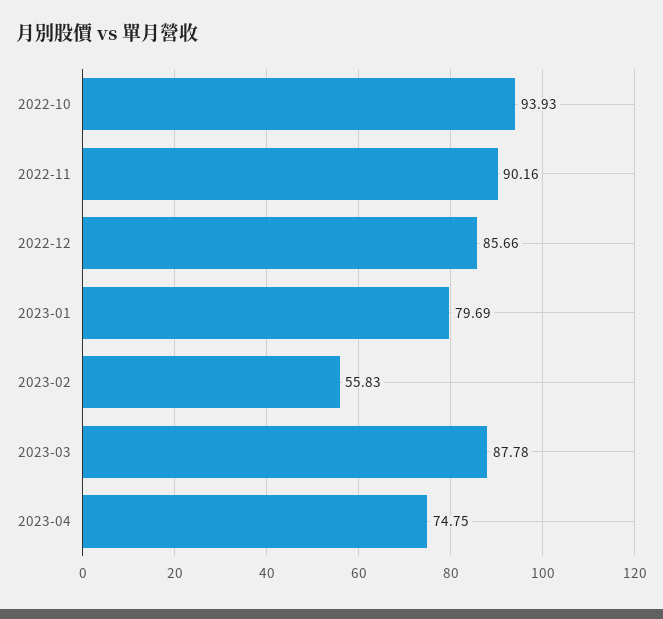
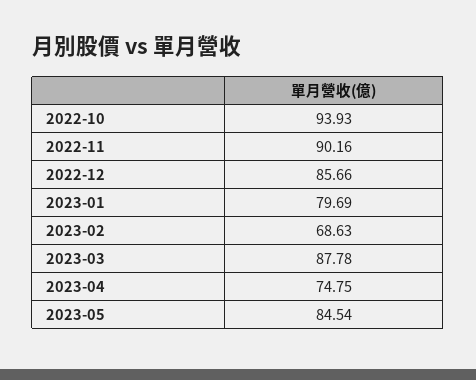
2023-02: 55.83 -> 68.63
2023-05: none -> 84.54

